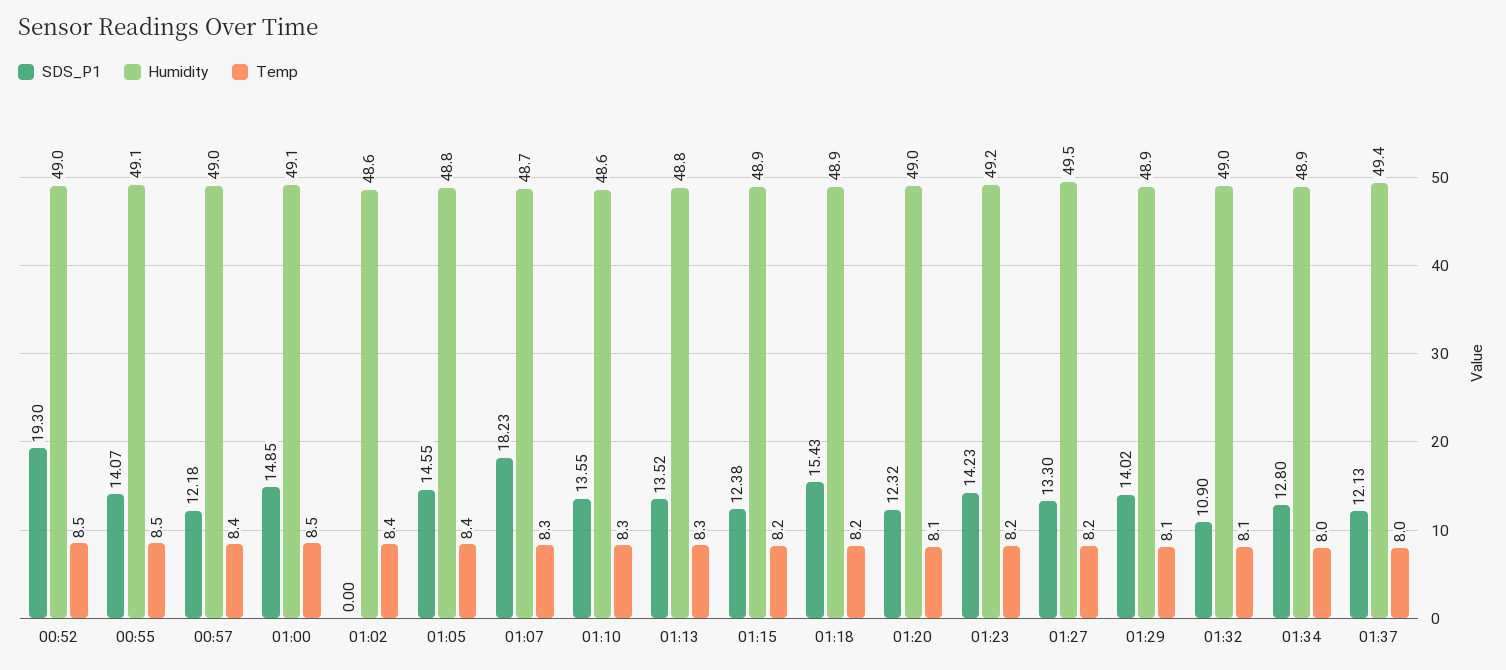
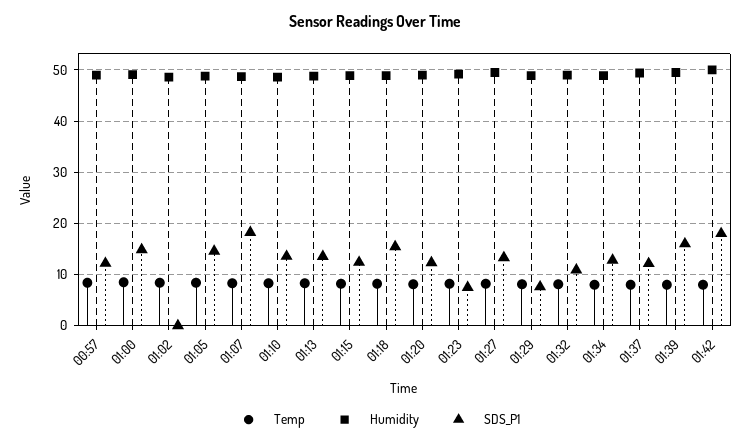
SDS_P1, 00:52: 19.3 -> none
Humidity, 00:52: 49 -> none
Temp, 00:52: 8.5 -> none
SDS_P1, 00:55: 14.07 -> none
Humidity, 00:55: 49.1 -> none
Temp, 00:55: 8.5 -> none
SDS_P1, 01:23: 14.23 -> 8
SDS_P1, 01:29: 14.02 -> 8
Temp, 01:39: none -> 8
Humidity, 01:39: none -> 50
SDS_P1, 01:39: none -> 16
Temp, 01:42: none -> 8
Humidity, 01:42: none -> 50
SDS_P1, 01:42: none -> 18

